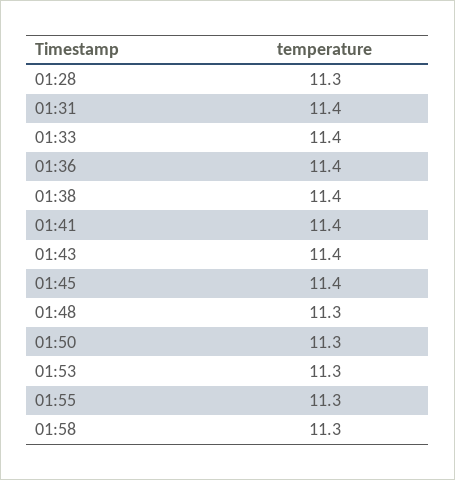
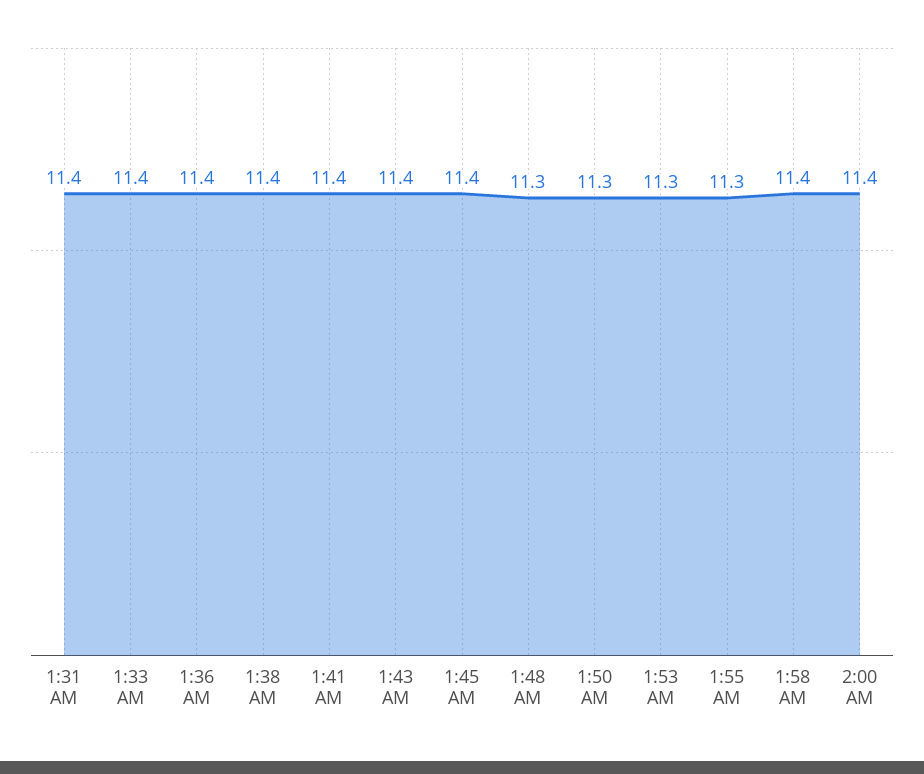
01:28: 11.3 -> none
01:58: 11.3 -> 11.4
2:00 AM: none -> 11.4

